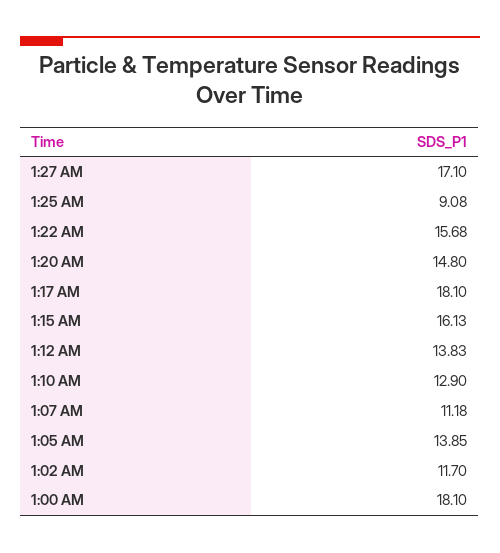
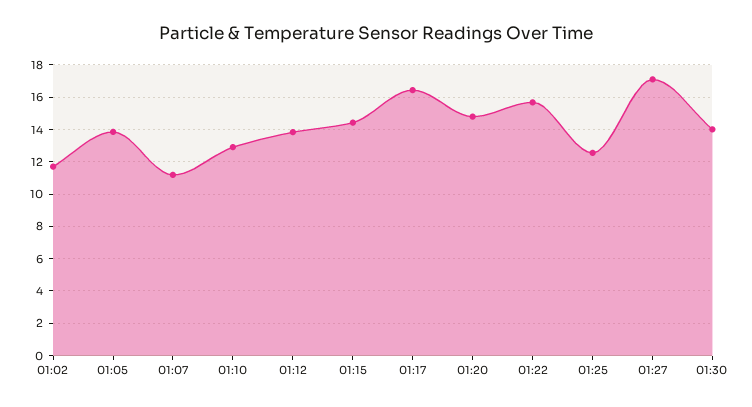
1:25 AM: 9.08 -> 12.5
1:17 AM: 18.1 -> 16.5
1:15 AM: 16.13 -> 14.5
1:00 AM: 18.1 -> none
01:30: none -> 14

